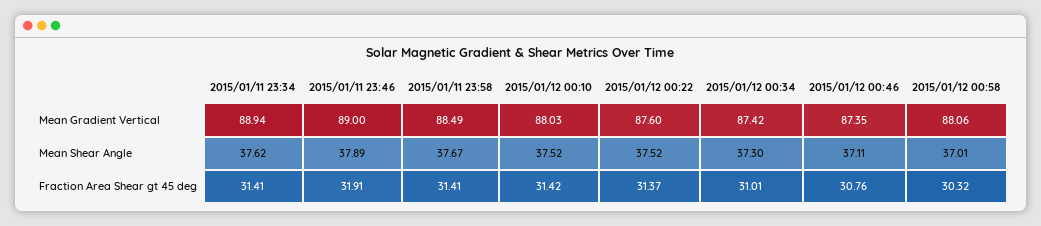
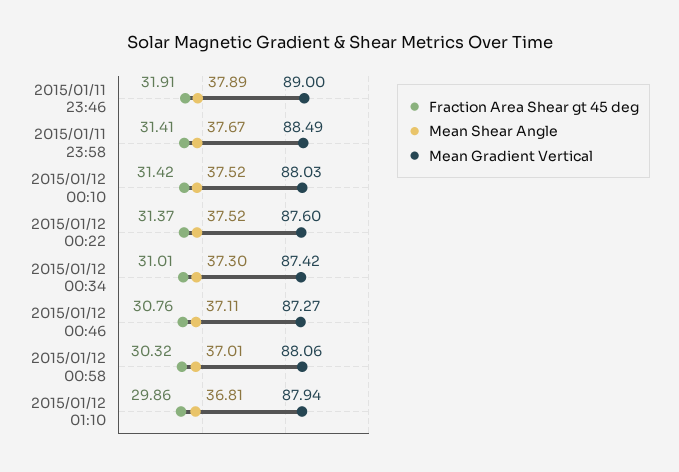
Mean Gradient Vertical, 2015/01/11 23:34: 88.94 -> none
Mean Gradient Vertical, 2015/01/12 00:46: 87.35 -> 87.27
Mean Shear Angle, 2015/01/11 23:34: 37.62 -> none
Fraction Area Shear gt 45 deg, 2015/01/11 23:34: 31.41 -> none
Fraction Area Shear gt 45 deg, 2015/01/12 01:10: none -> 29.86
Mean Shear Angle, 2015/01/12 01:10: none -> 36.81
Mean Gradient Vertical, 2015/01/12 01:10: none -> 87.94

